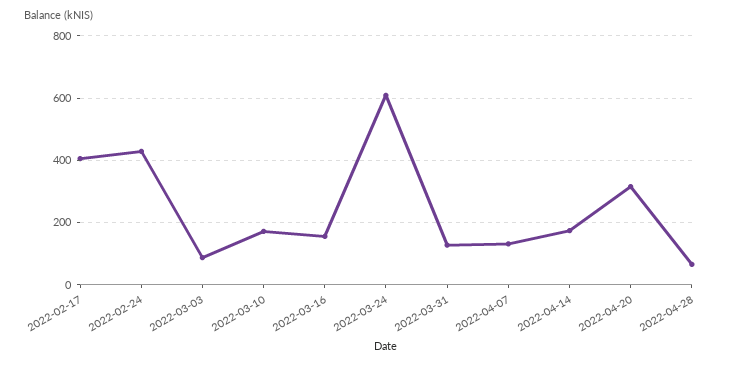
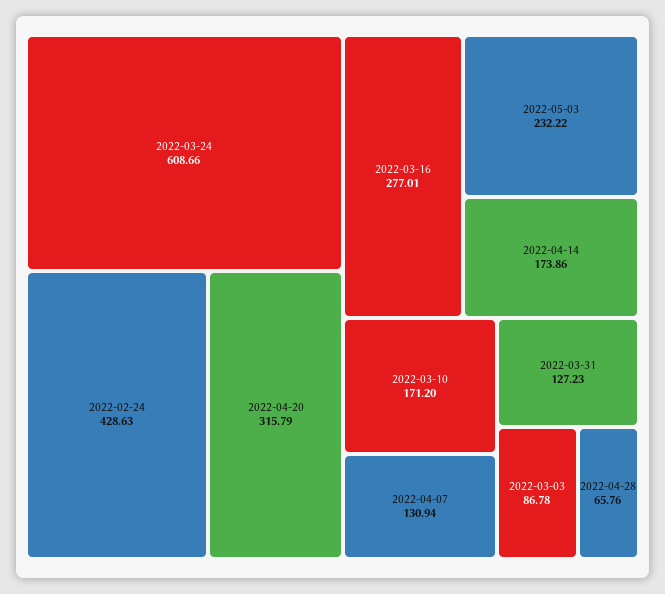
2022-02-17: 400 -> none
2022-03-16: 160 -> 277.01
2022-05-03: none -> 232.22

